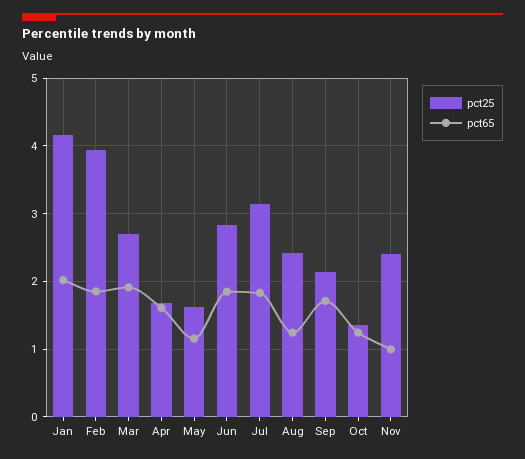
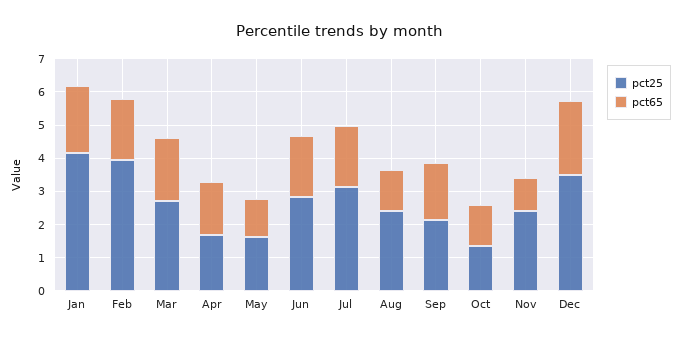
pct25, Dec: none -> 3.5
pct65, Dec: none -> 2.25

